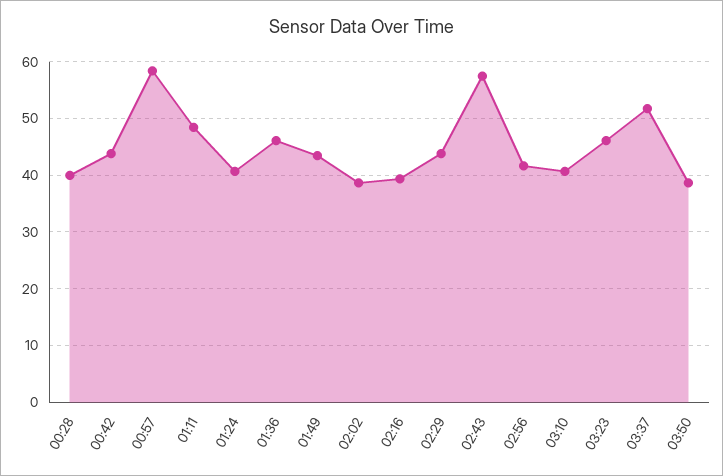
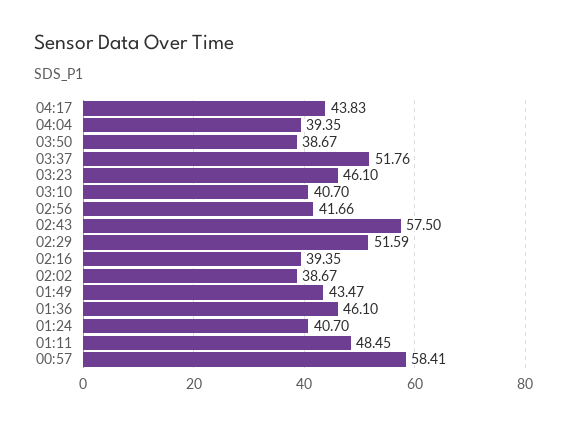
00:28: 40 -> none
00:42: 44 -> none
02:29: 44 -> 51.59
04:17: none -> 43.83
04:04: none -> 39.35

